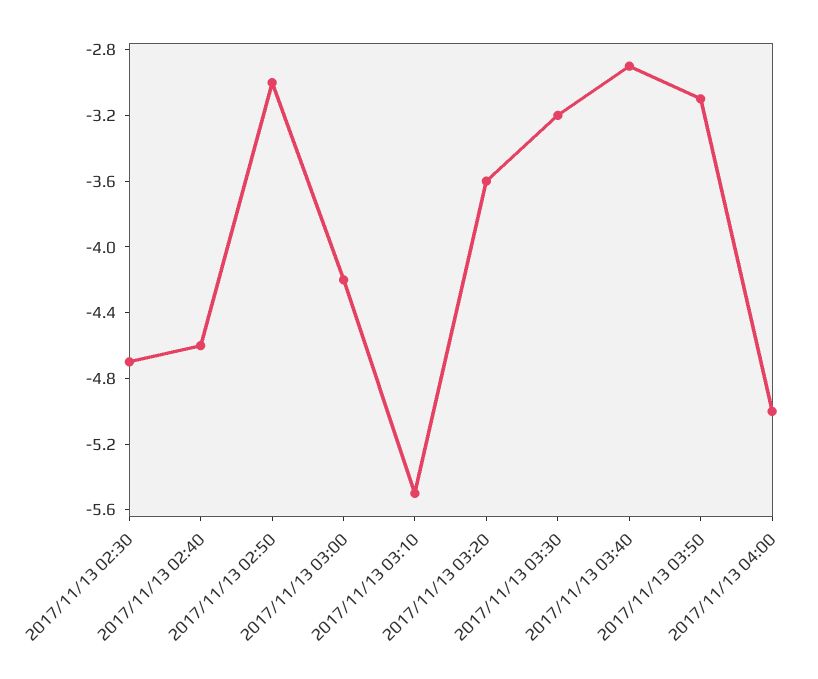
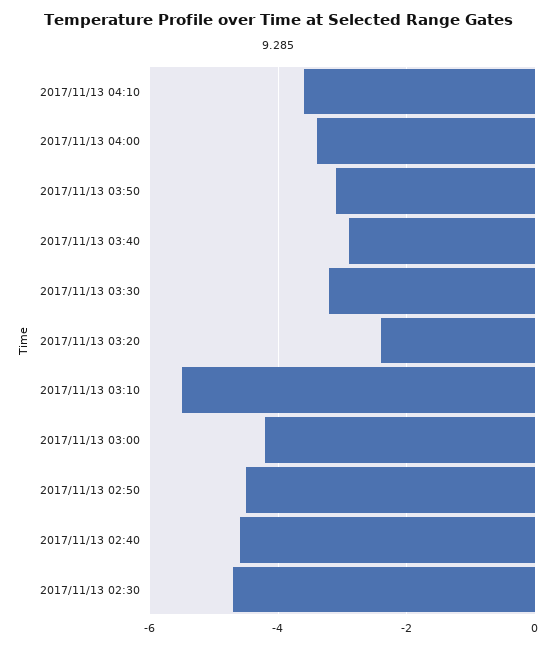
2017/11/13 02:50: -3 -> -4.5
2017/11/13 03:20: -3.6 -> -2.5
2017/11/13 04:00: -5 -> -3.5
2017/11/13 04:10: none -> -3.5

